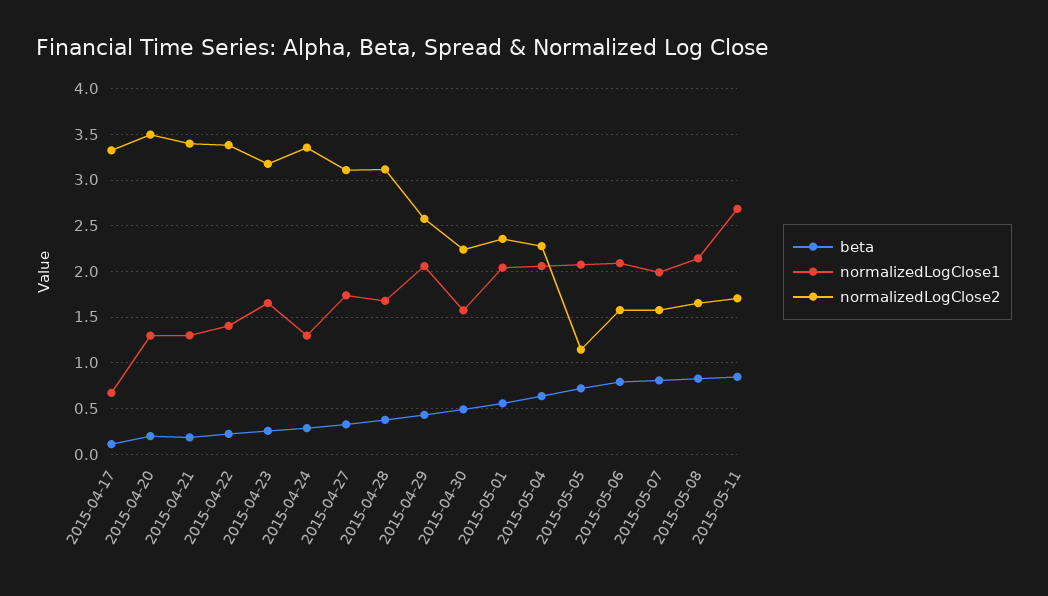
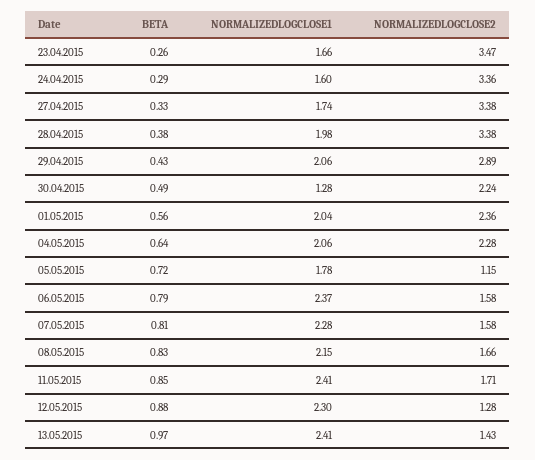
beta, 2015-04-17: 0.1 -> none
normalizedLogClose1, 2015-04-17: 0.7 -> none
normalizedLogClose2, 2015-04-17: 3.3 -> none
beta, 2015-04-20: 0.2 -> none
normalizedLogClose1, 2015-04-20: 1.3 -> none
normalizedLogClose2, 2015-04-20: 3.5 -> none
beta, 2015-04-21: 0.2 -> none
normalizedLogClose1, 2015-04-21: 1.3 -> none
normalizedLogClose2, 2015-04-21: 3.4 -> none
beta, 2015-04-22: 0.2 -> none
normalizedLogClose1, 2015-04-22: 1.4 -> none
normalizedLogClose2, 2015-04-22: 3.4 -> none
normalizedLogClose2, 2015-04-23: 3.2 -> 3.47
normalizedLogClose1, 2015-04-24: 1.3 -> 1.6
normalizedLogClose2, 2015-04-27: 3.1 -> 3.38
normalizedLogClose1, 2015-04-28: 1.7 -> 1.98
normalizedLogClose2, 2015-04-28: 3.1 -> 3.38
normalizedLogClose2, 2015-04-29: 2.6 -> 2.89
normalizedLogClose1, 2015-04-30: 1.6 -> 1.28
normalizedLogClose1, 2015-05-05: 2.1 -> 1.78
normalizedLogClose1, 2015-05-06: 2.1 -> 2.37
normalizedLogClose1, 2015-05-07: 2 -> 2.28
normalizedLogClose1, 2015-05-11: 2.7 -> 2.41
beta, 12.05.2015: none -> 0.88
normalizedLogClose1, 12.05.2015: none -> 2.3
normalizedLogClose2, 12.05.2015: none -> 1.28
beta, 13.05.2015: none -> 0.97
normalizedLogClose1, 13.05.2015: none -> 2.41
normalizedLogClose2, 13.05.2015: none -> 1.43

